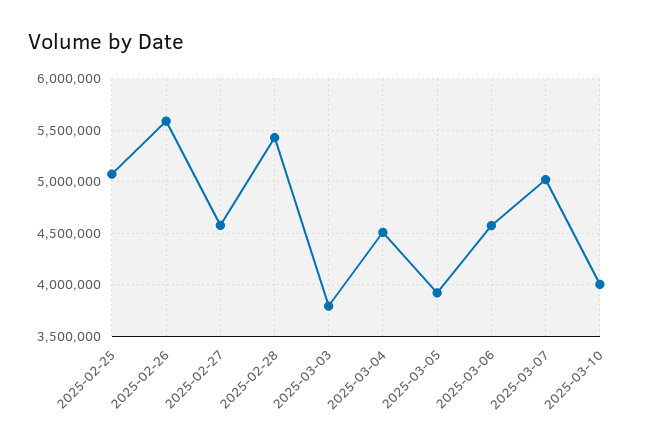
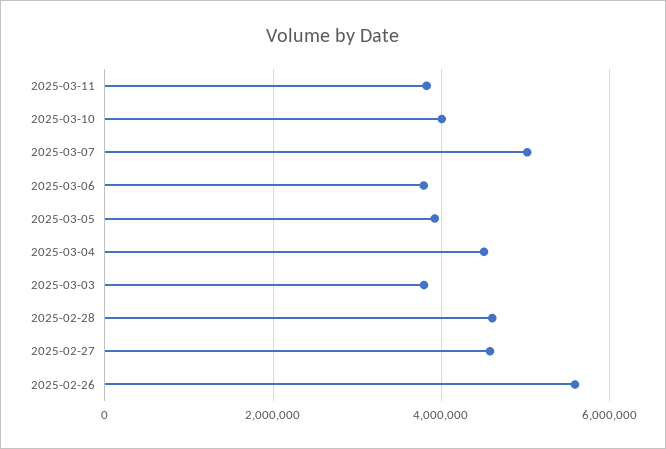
2025-02-25: 5100000 -> none
2025-02-28: 5400000 -> 4600000
2025-03-06: 4600000 -> 3800000
2025-03-11: none -> 3800000

